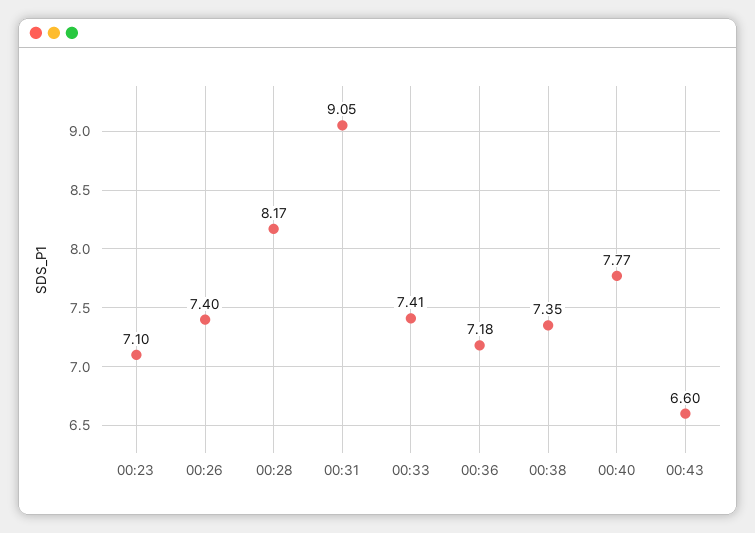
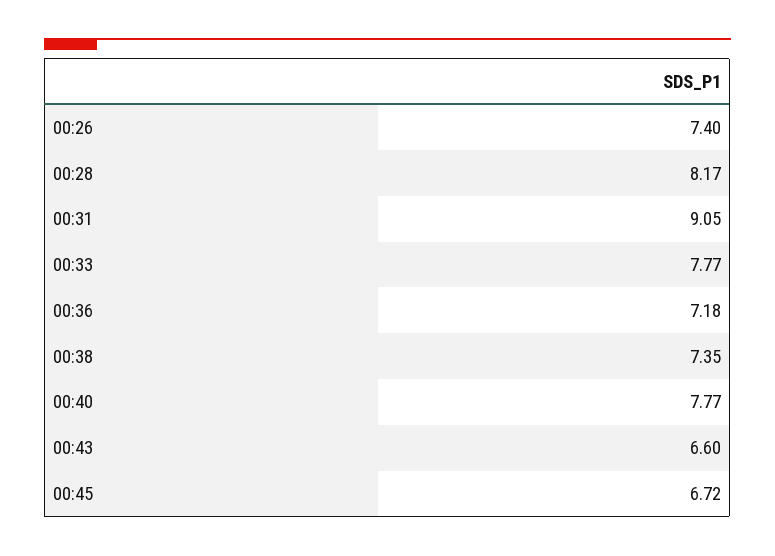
00:23: 7.1 -> none
00:33: 7.41 -> 7.77
00:45: none -> 6.72

